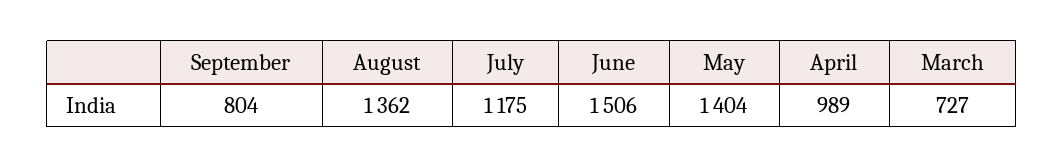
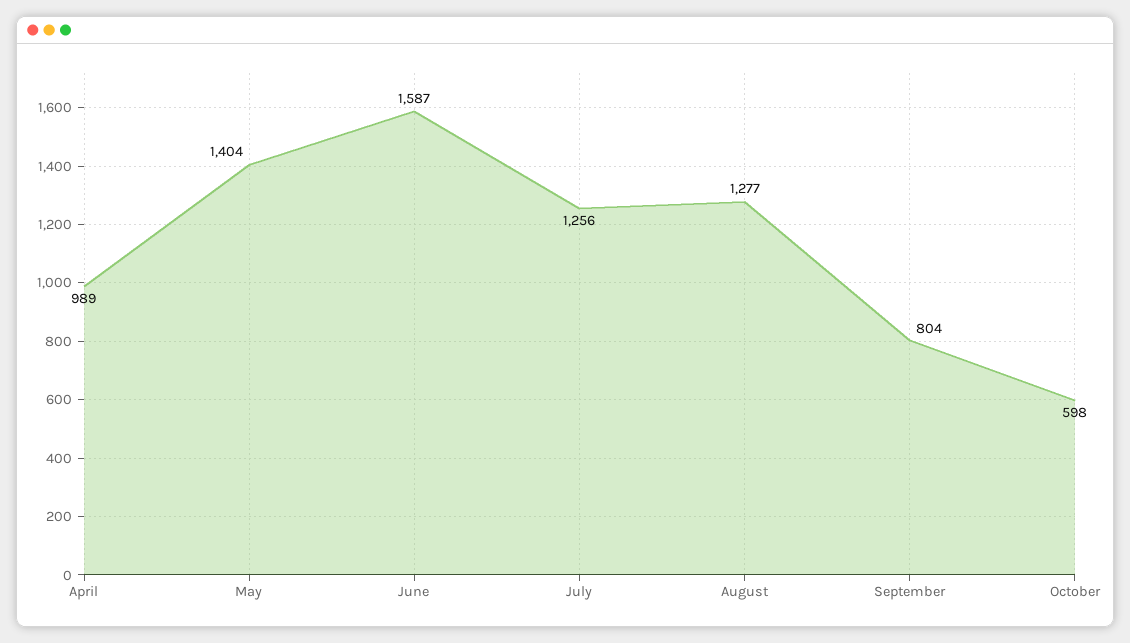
August: 1362 -> 1277
July: 1175 -> 1256
June: 1506 -> 1587
March: 727 -> none
October: none -> 598

